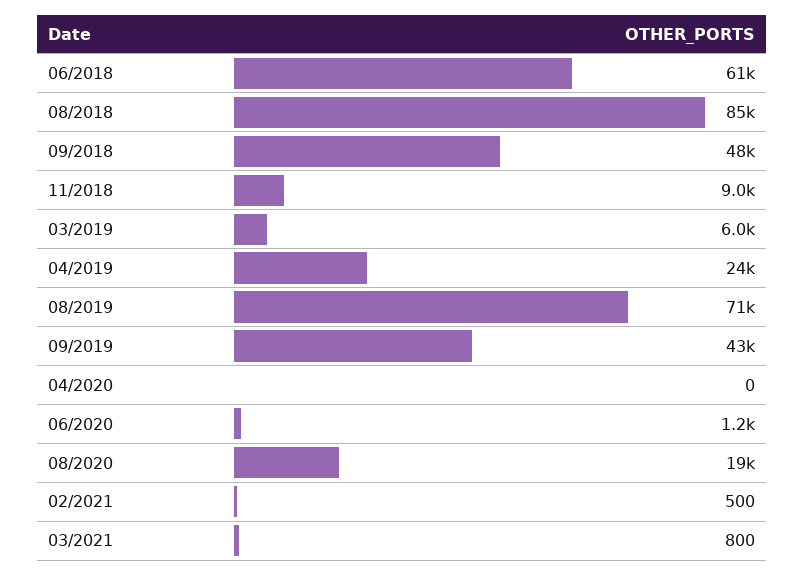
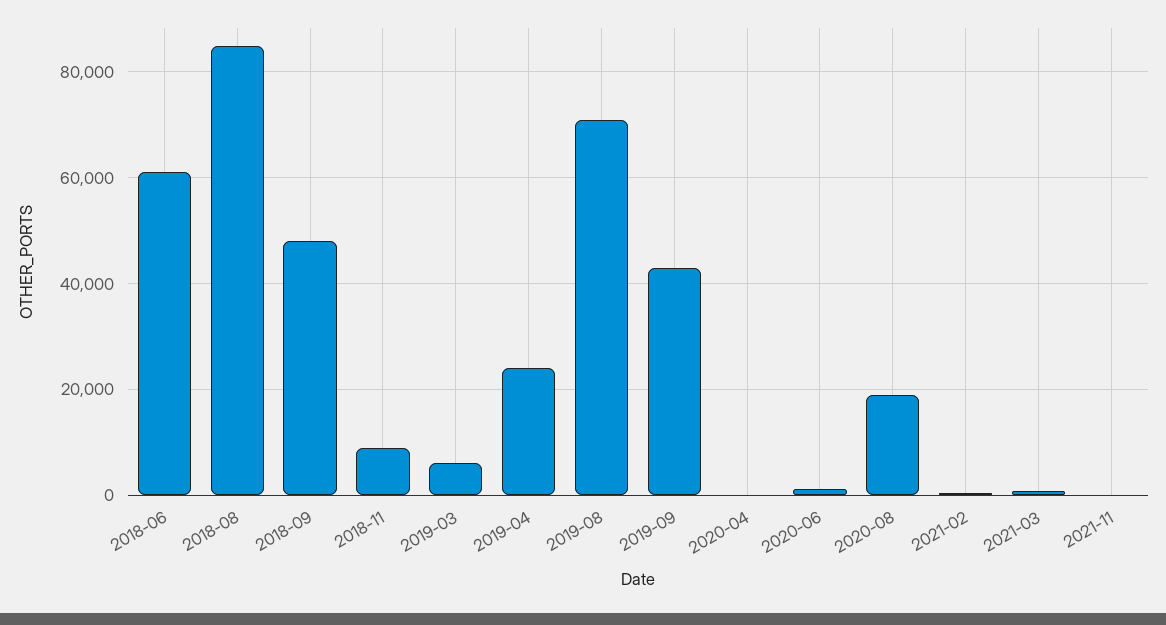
2021-11: none -> 0

